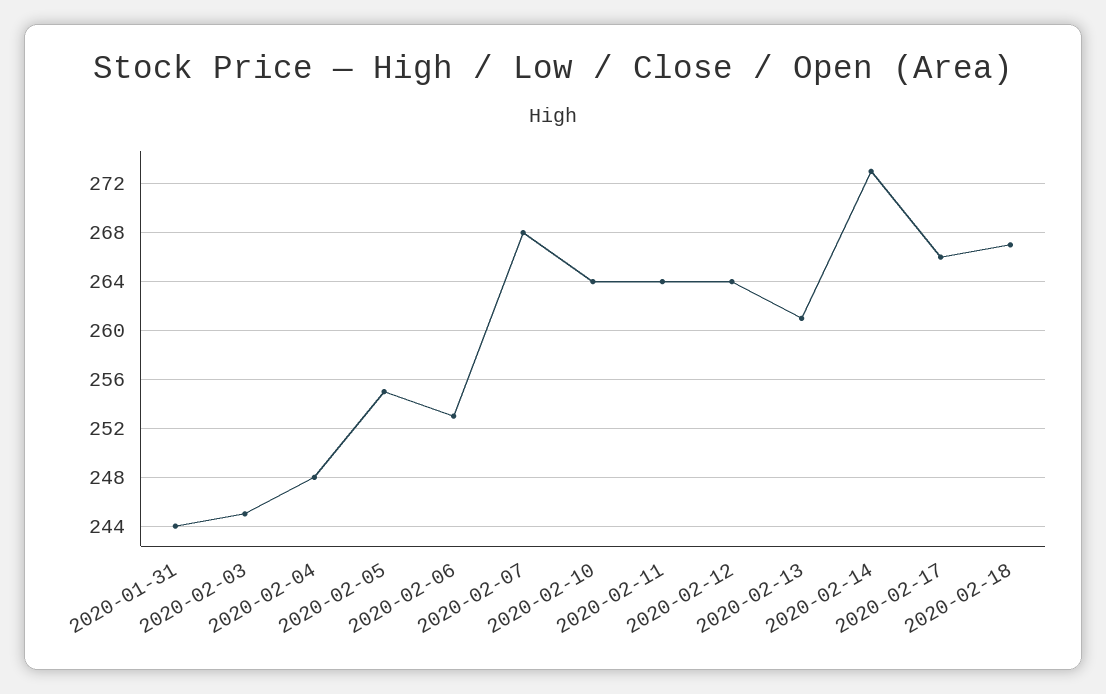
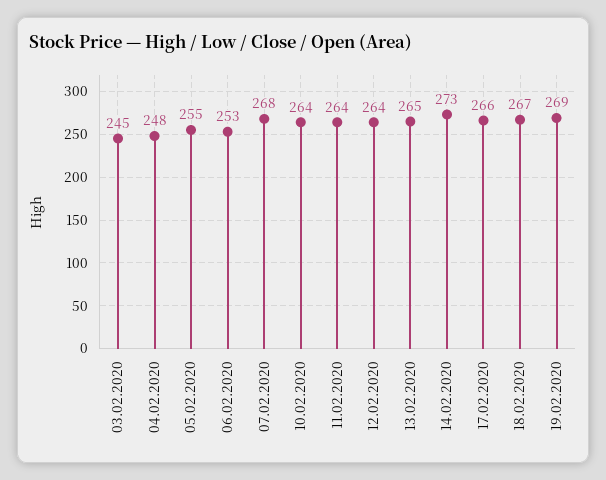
2020-01-31: 244 -> none
2020-02-13: 261 -> 265
19.02.2020: none -> 269

